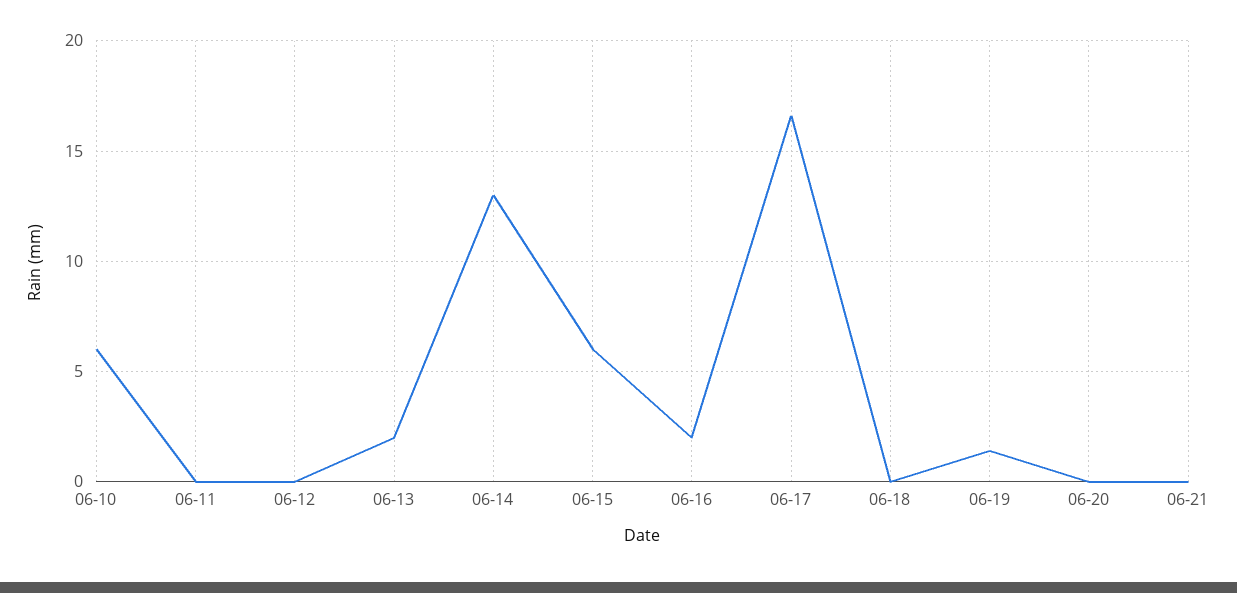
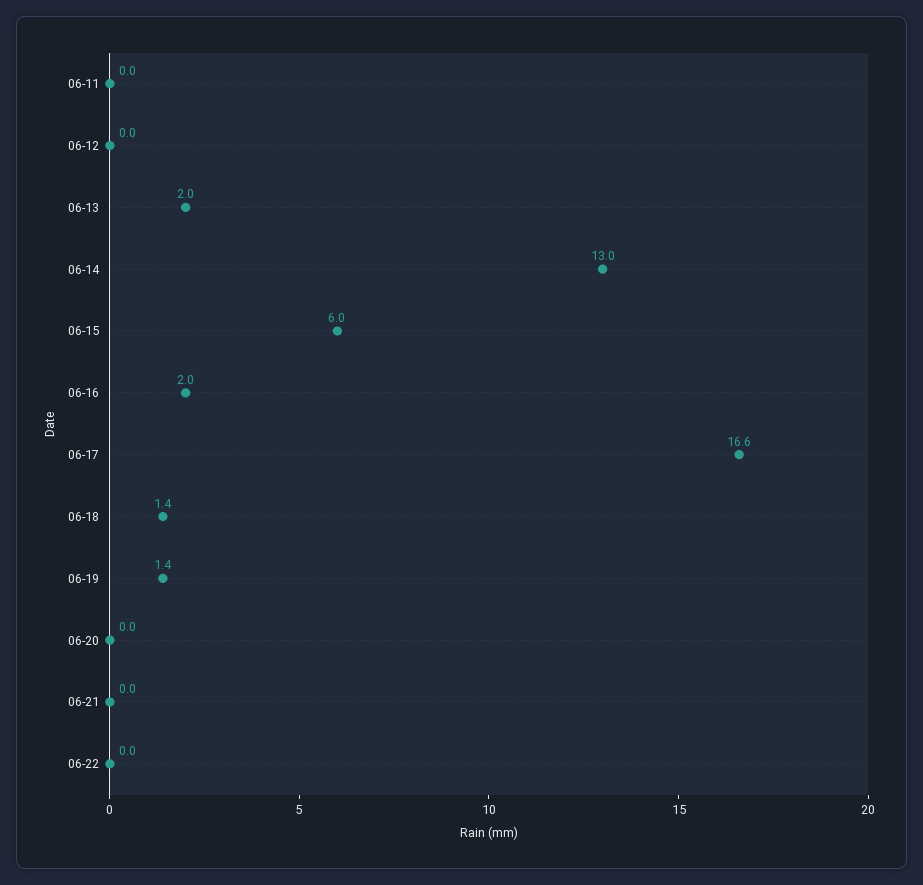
06-10: 6 -> none
06-18: 0 -> 1.4
06-22: none -> 0

